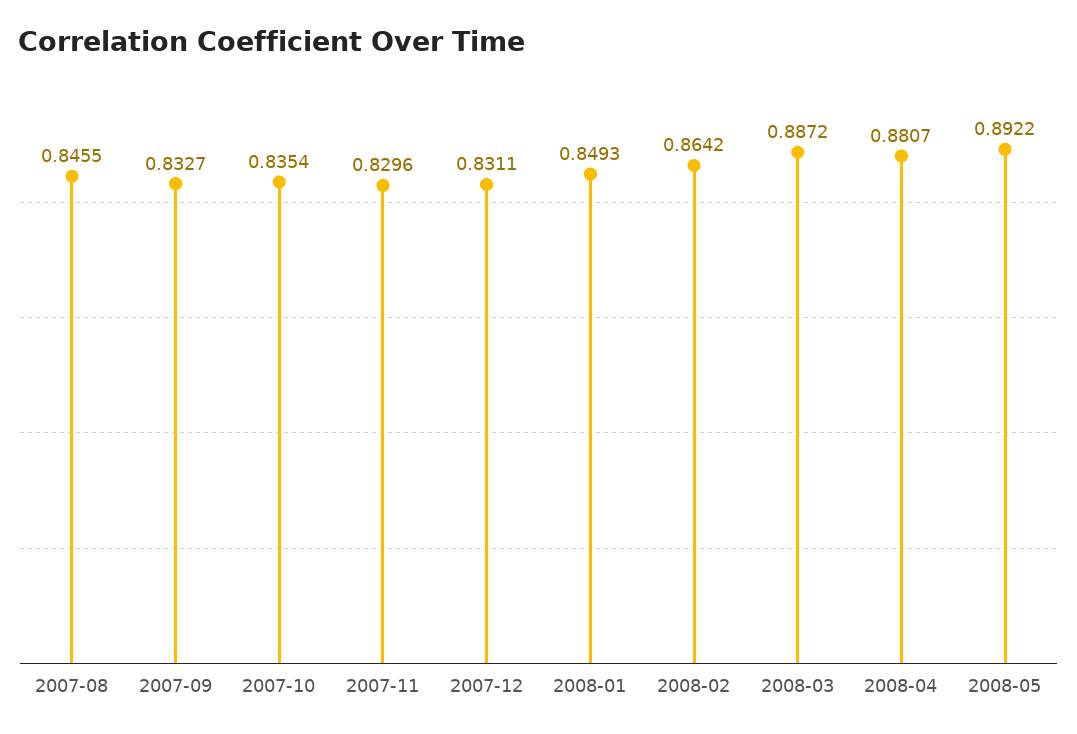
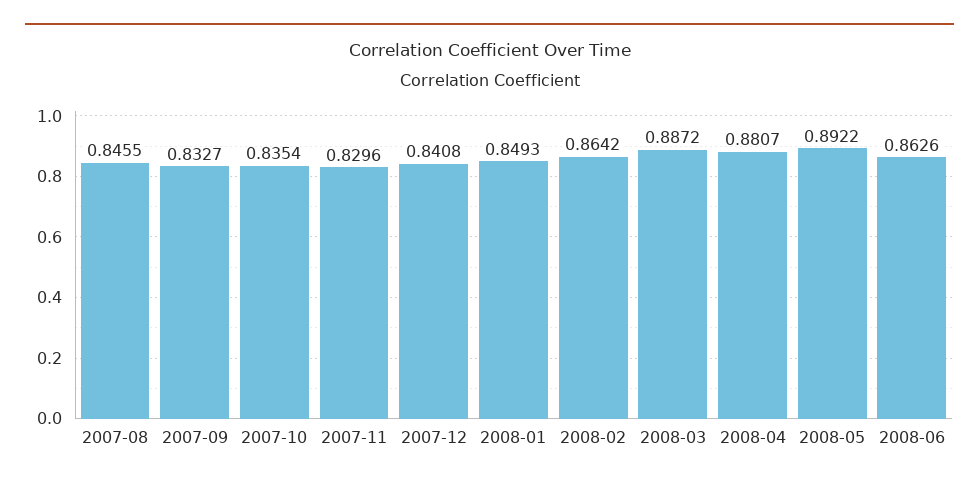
2007-12: 0.8311 -> 0.8408
2008-06: none -> 0.8626

